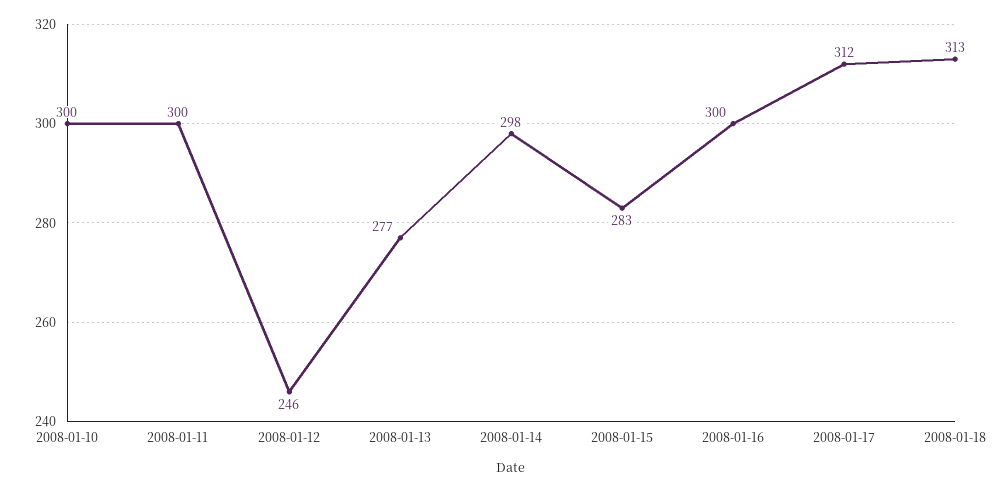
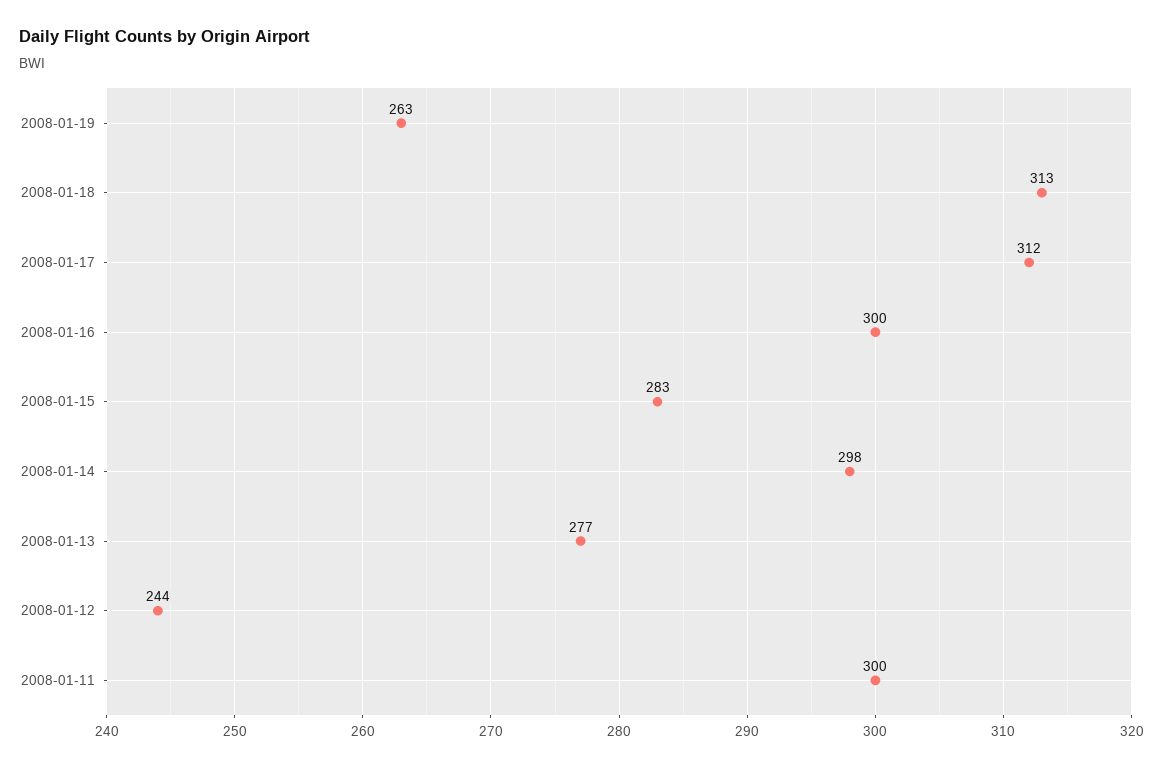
2008-01-10: 300 -> none
2008-01-12: 246 -> 244
2008-01-19: none -> 263

